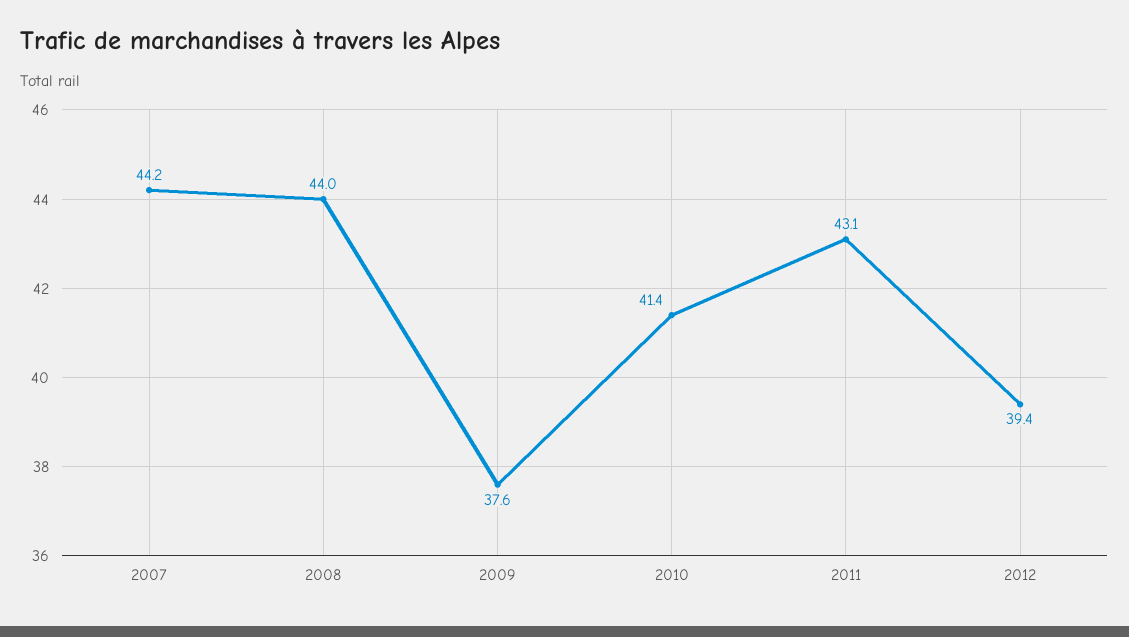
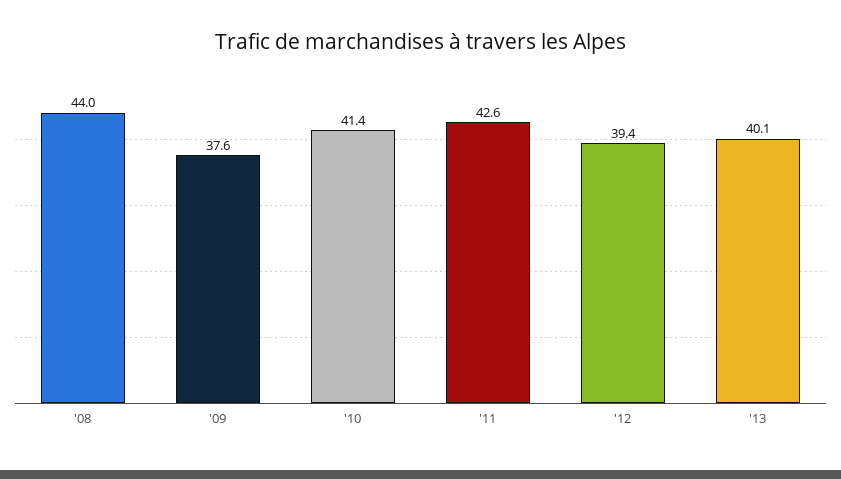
2007: 44.2 -> none
2011: 43.1 -> 42.6
'13: none -> 40.1

